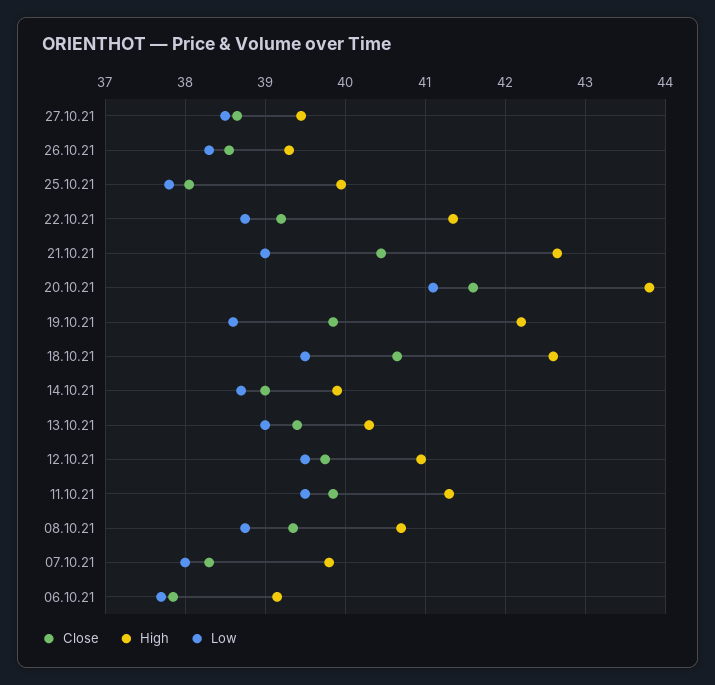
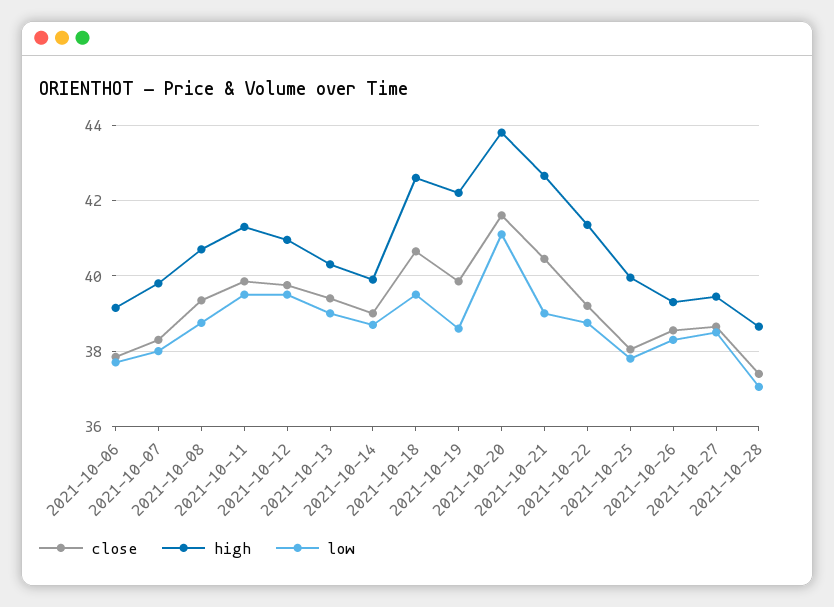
Close, 2021-10-28: none -> 37.4
High, 2021-10-28: none -> 38.6
Low, 2021-10-28: none -> 37

